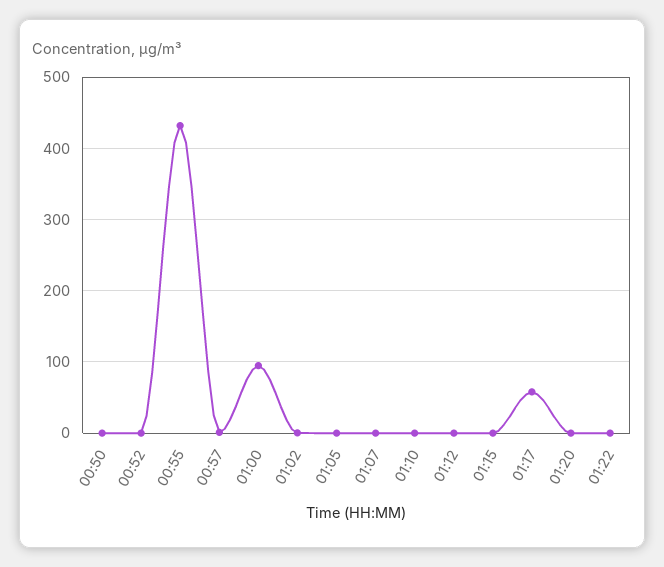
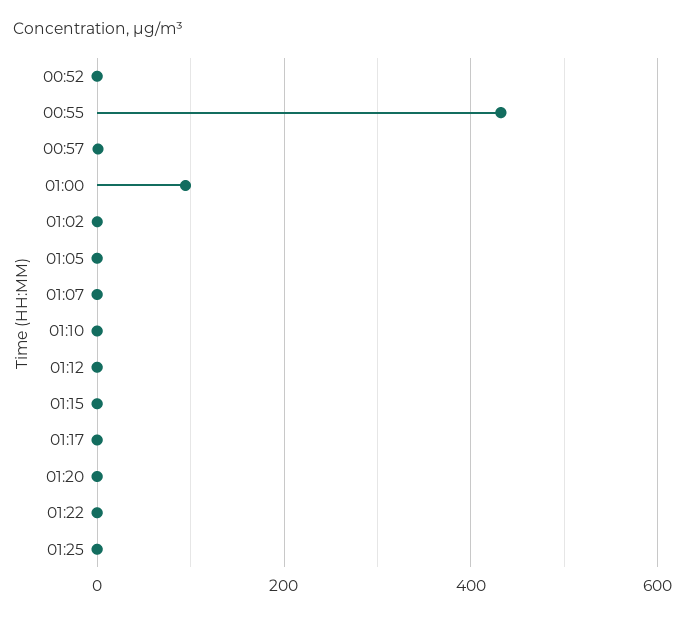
00:50: 0 -> none
01:17: 60 -> 0
01:25: none -> 0

